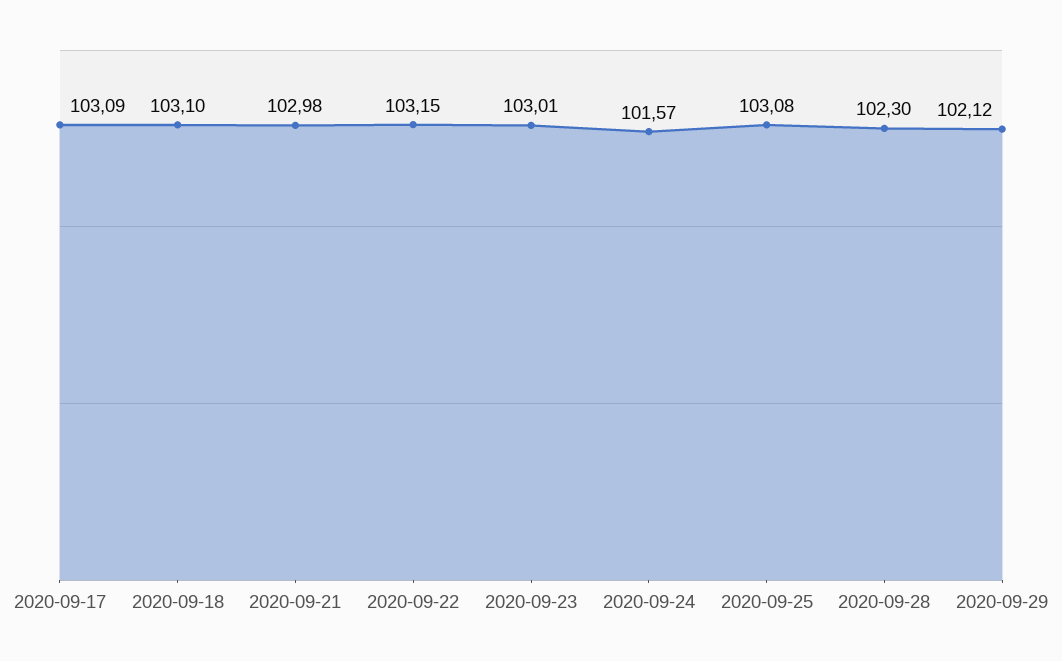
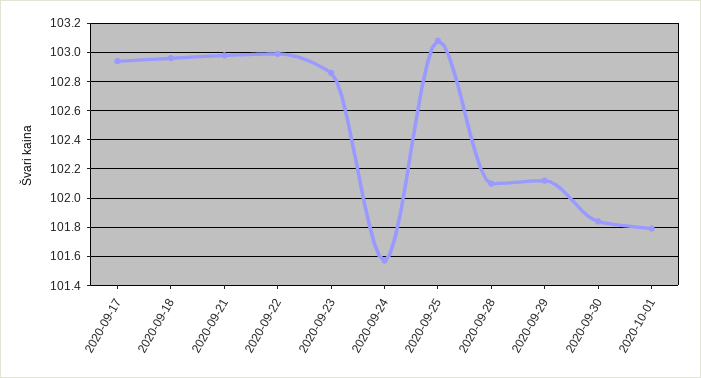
2020-09-17: 103.09 -> 102.95
2020-09-18: 103.1 -> 102.95
2020-09-22: 103.15 -> 103
2020-09-23: 103.01 -> 102.85
2020-09-28: 102.3 -> 102.1
2020-09-30: none -> 101.85
2020-10-01: none -> 101.8

